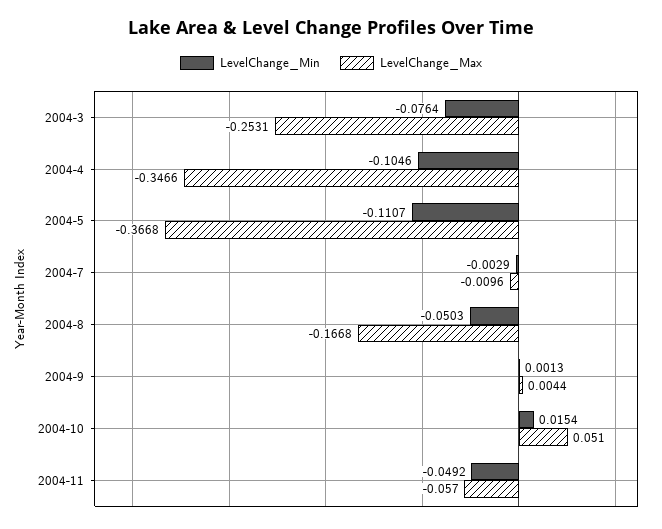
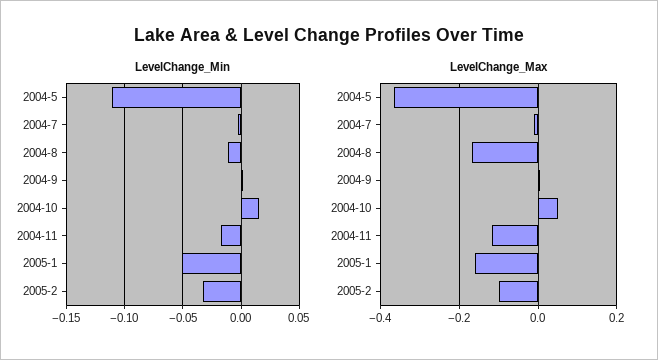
LevelChange_Min, 2004-3: -0.0764 -> none
LevelChange_Max, 2004-3: -0.2531 -> none
LevelChange_Min, 2004-4: -0.1046 -> none
LevelChange_Max, 2004-4: -0.3466 -> none
LevelChange_Min, 2004-8: -0.0503 -> -0.01
LevelChange_Min, 2004-11: -0.0492 -> -0.02
LevelChange_Max, 2004-11: -0.057 -> -0.12
LevelChange_Min, 2005-1: none -> -0.05
LevelChange_Min, 2005-2: none -> -0.03
LevelChange_Max, 2005-1: none -> -0.16
LevelChange_Max, 2005-2: none -> -0.1

